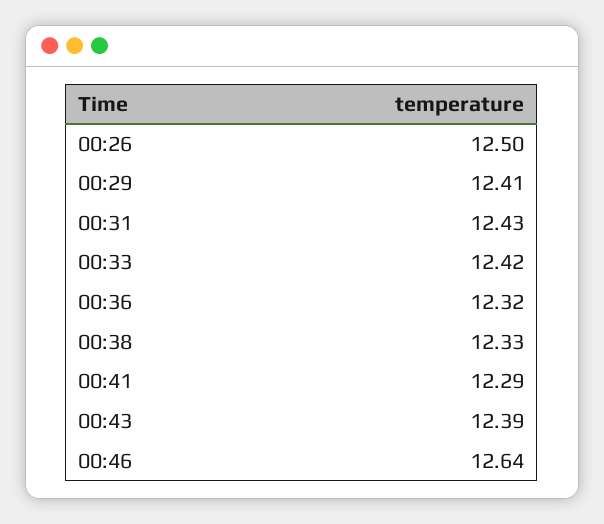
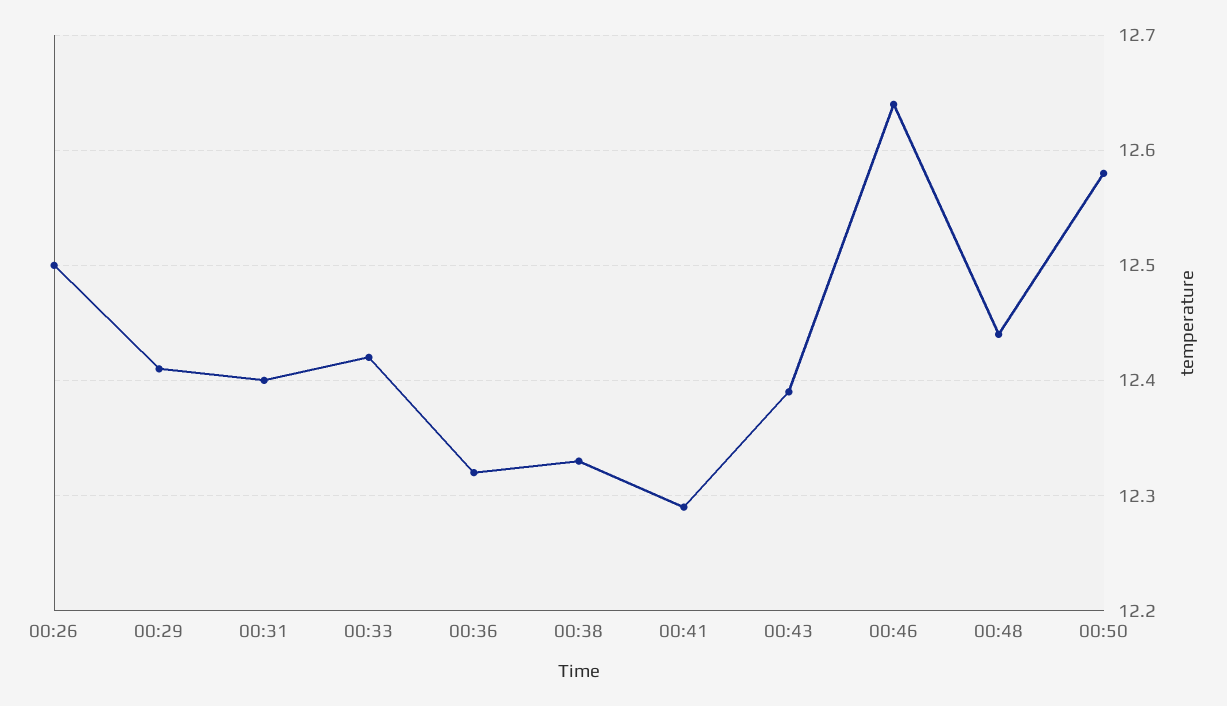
00:31: 12.43 -> 12.4
00:48: none -> 12.44
00:50: none -> 12.58

